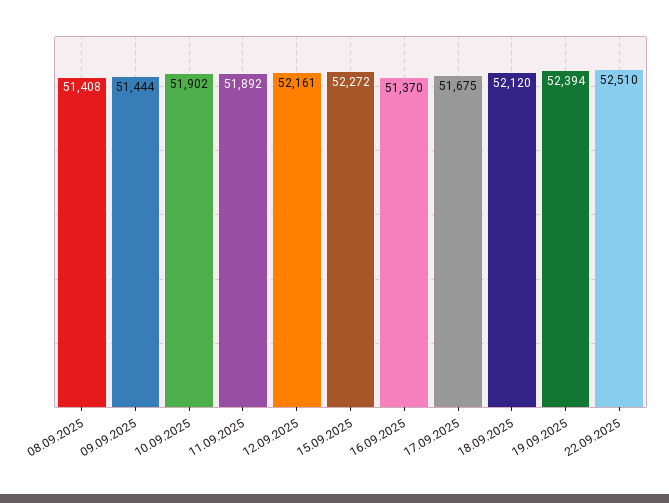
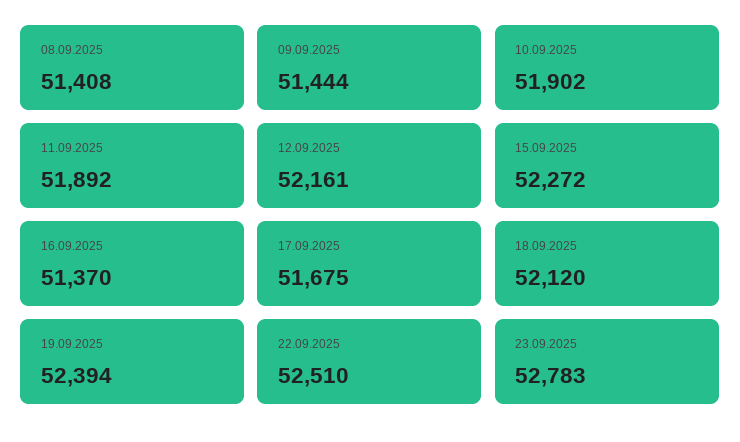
23.09.2025: none -> 52783

